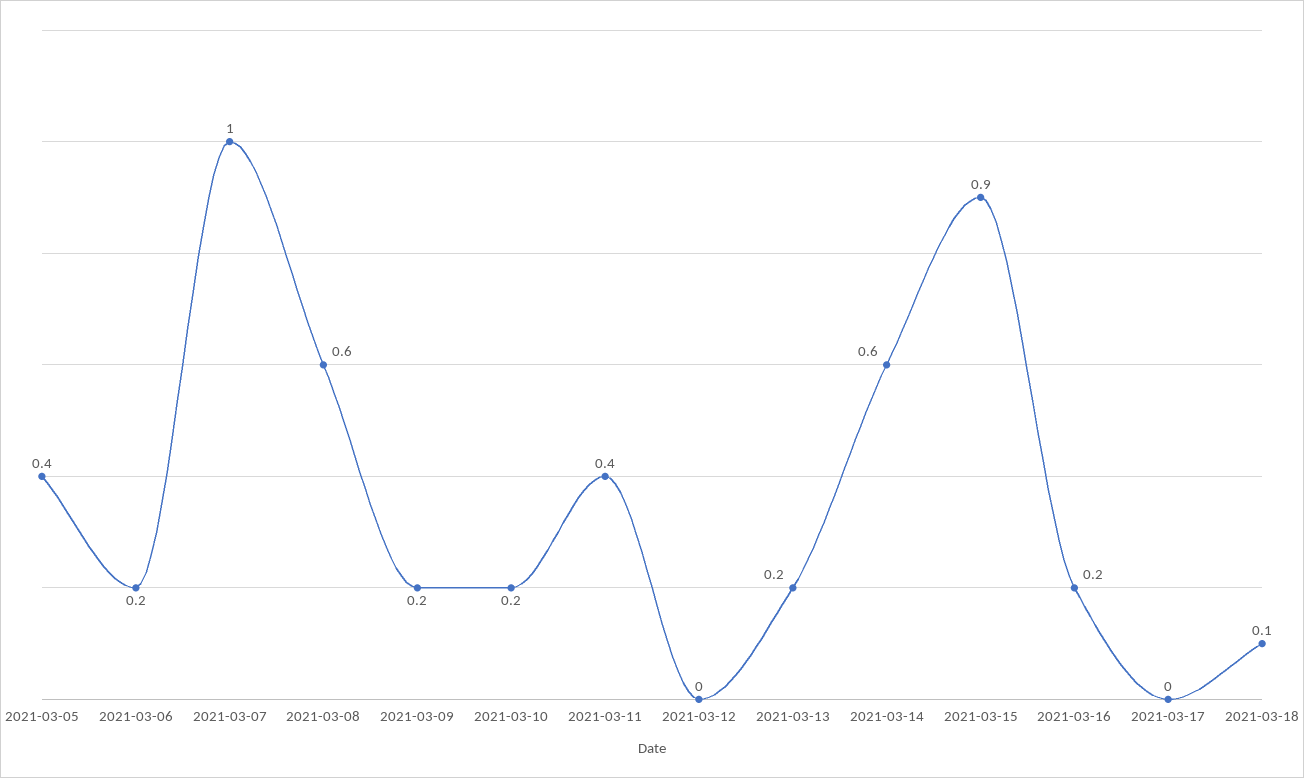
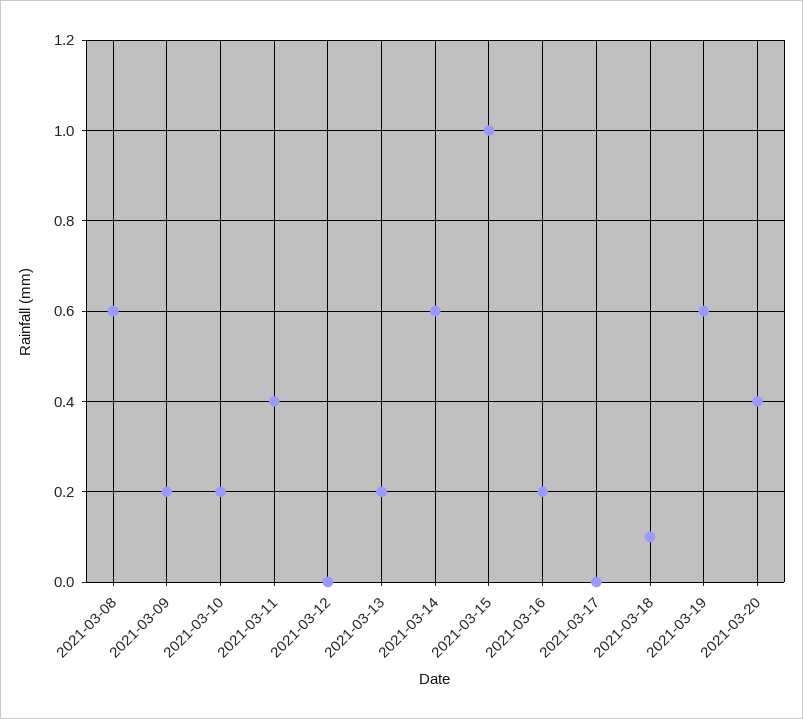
2021-03-05: 0.4 -> none
2021-03-06: 0.2 -> none
2021-03-07: 1 -> none
2021-03-15: 0.9 -> 1
2021-03-19: none -> 0.6
2021-03-20: none -> 0.4

